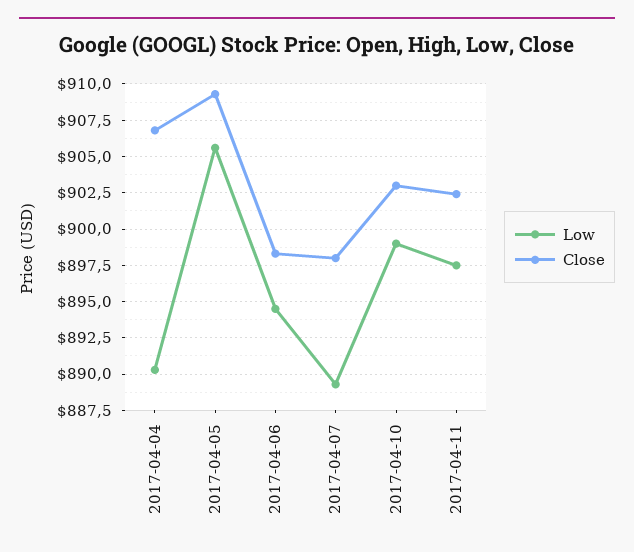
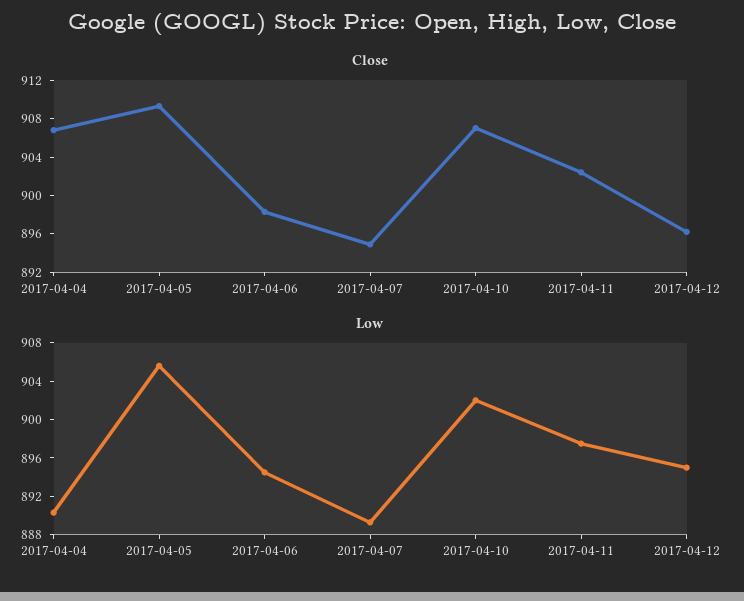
Close, 2017-04-07: 898 -> 895
Low, 2017-04-10: 899 -> 902
Close, 2017-04-10: 903 -> 907
Close, 2017-04-12: none -> 896
Low, 2017-04-12: none -> 895

